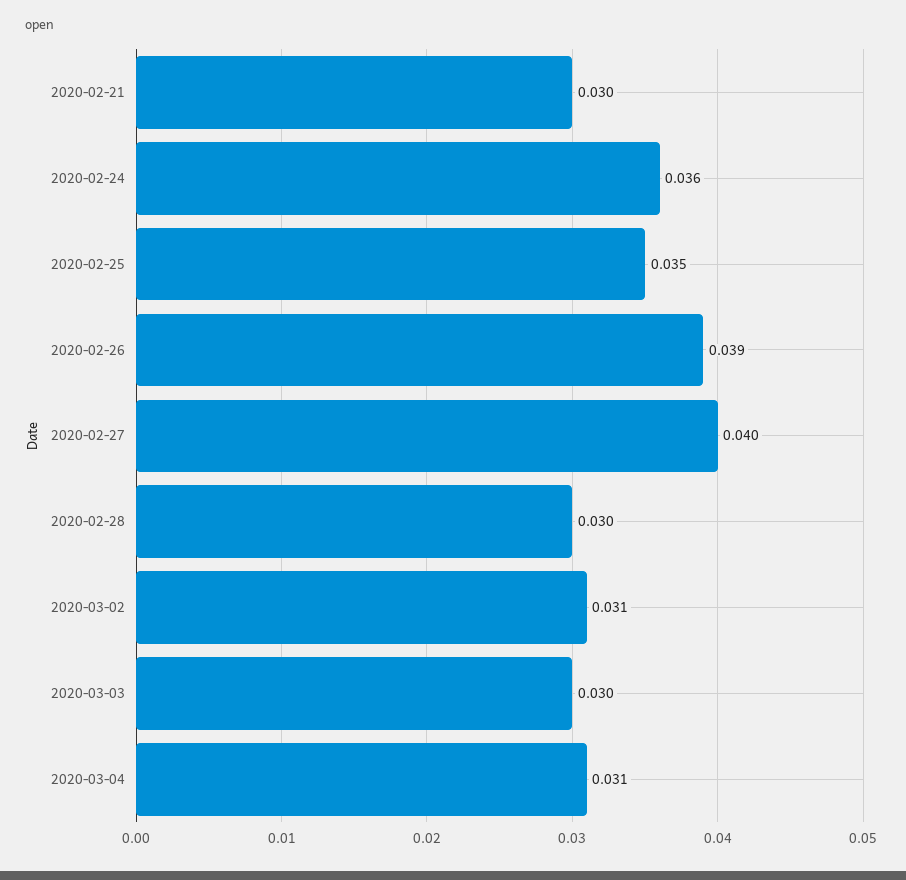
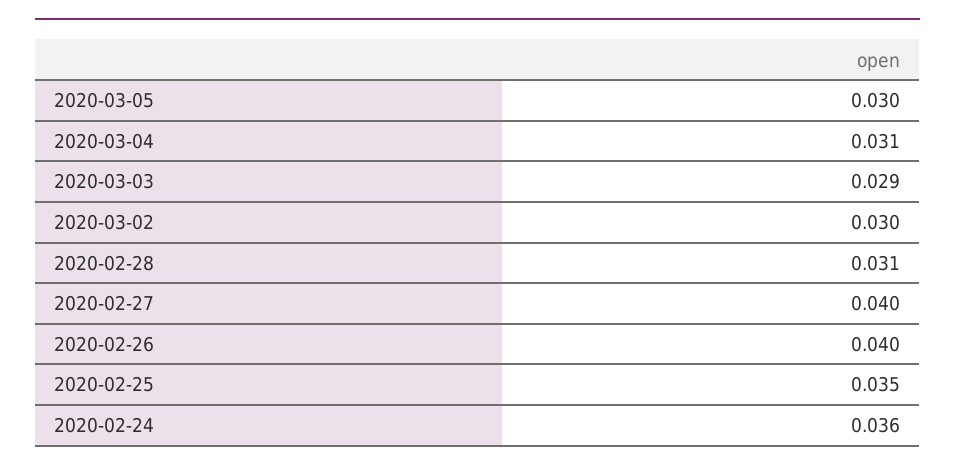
2020-02-21: 0.03 -> none
2020-02-26: 0.039 -> 0.04
2020-02-28: 0.03 -> 0.031
2020-03-02: 0.031 -> 0.03
2020-03-03: 0.03 -> 0.029
2020-03-05: none -> 0.03

